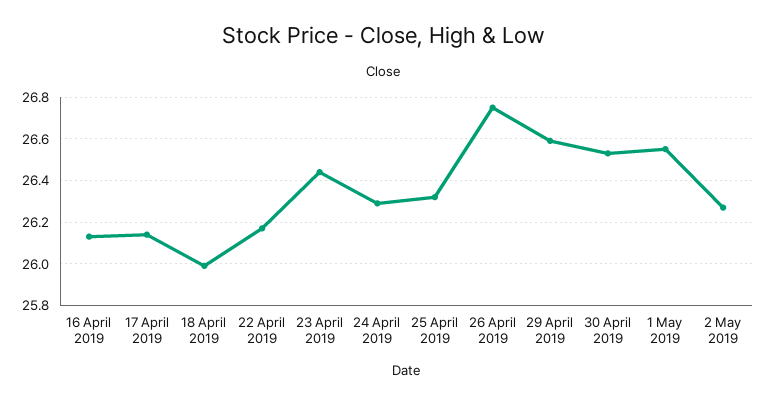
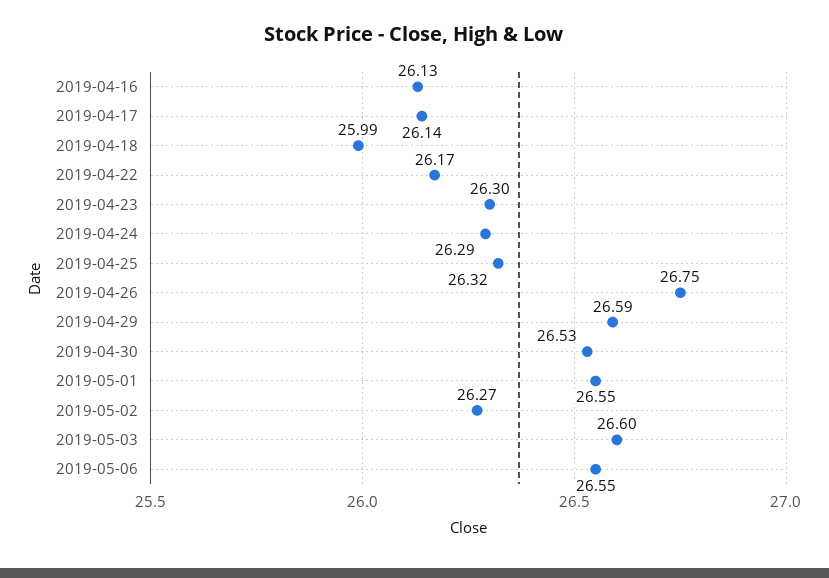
23 April 2019: 26.45 -> 26.3
2019-05-03: none -> 26.6
2019-05-06: none -> 26.55

